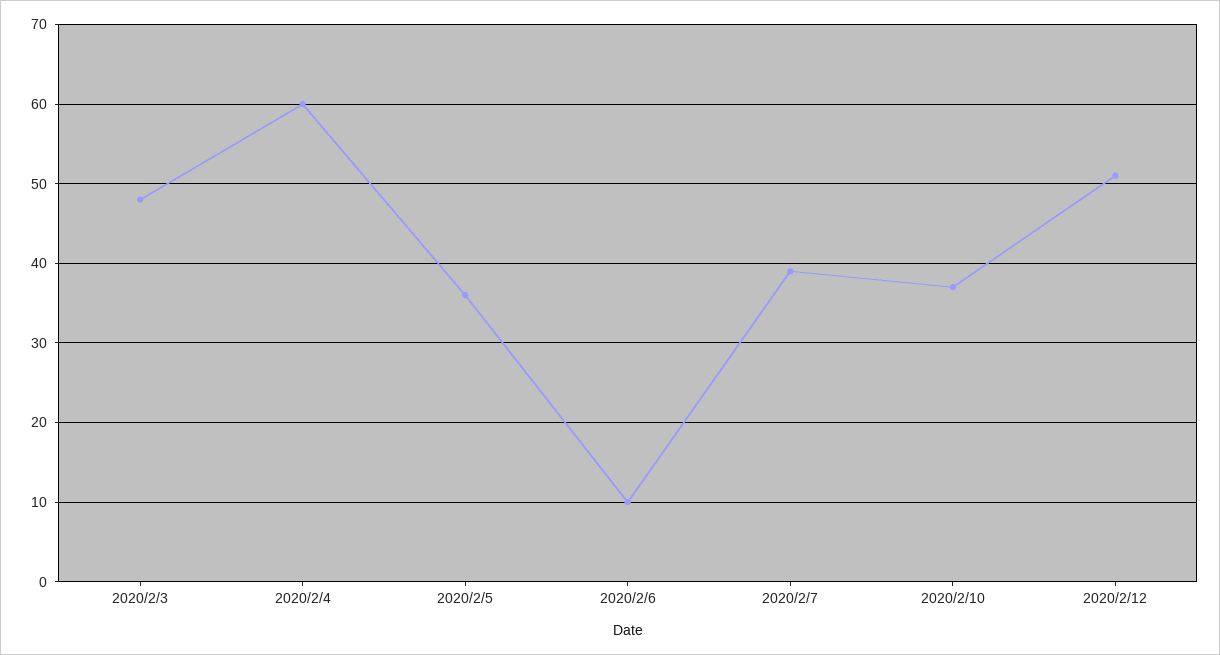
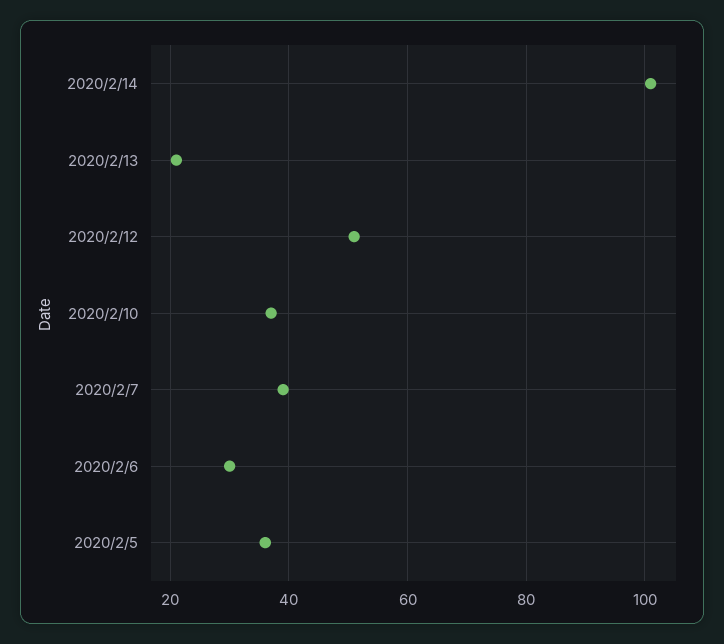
2020/2/3: 48 -> none
2020/2/4: 60 -> none
2020/2/6: 10 -> 30
2020/2/14: none -> 100
2020/2/13: none -> 20

